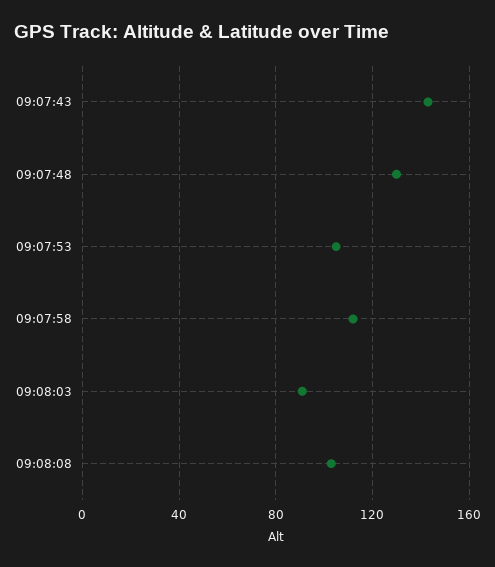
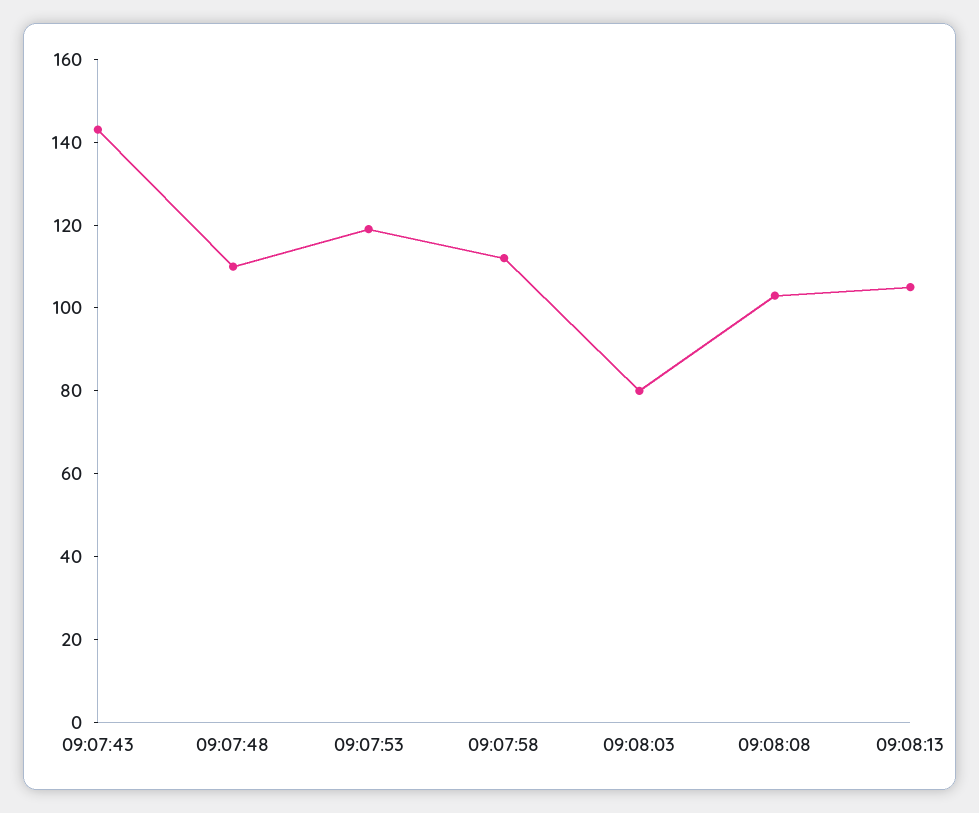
09:07:48: 130 -> 110
09:07:53: 105 -> 120
09:08:03: 90 -> 80
09:08:13: none -> 105

